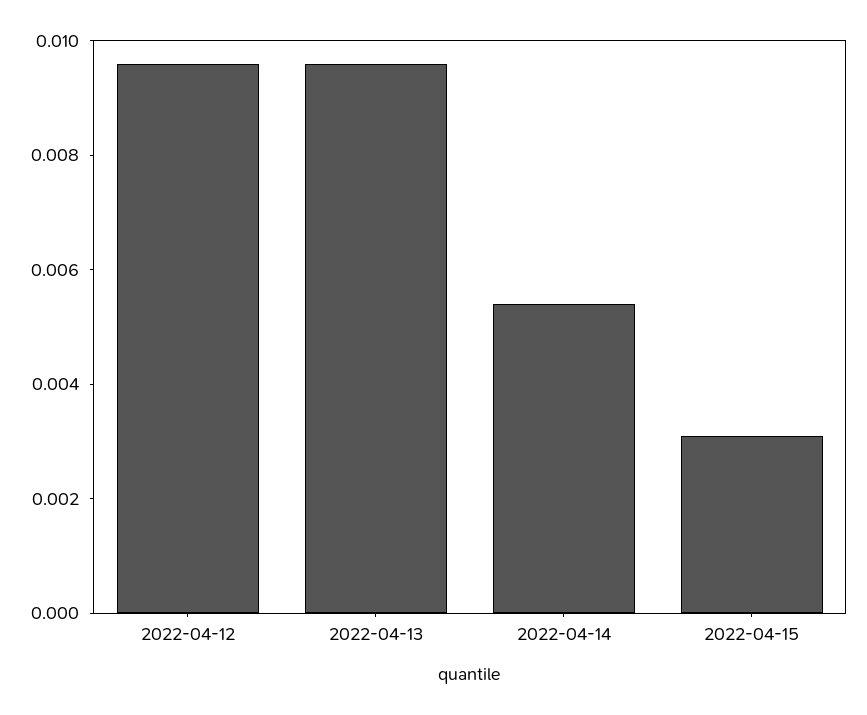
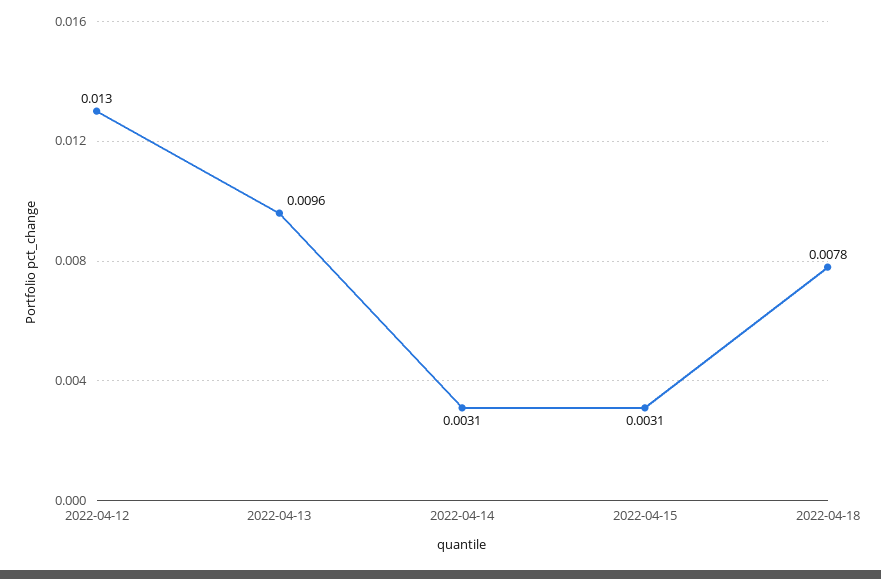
2022-04-12: 0.0095 -> 0.013
2022-04-14: 0.0055 -> 0.0031
2022-04-18: none -> 0.0078

